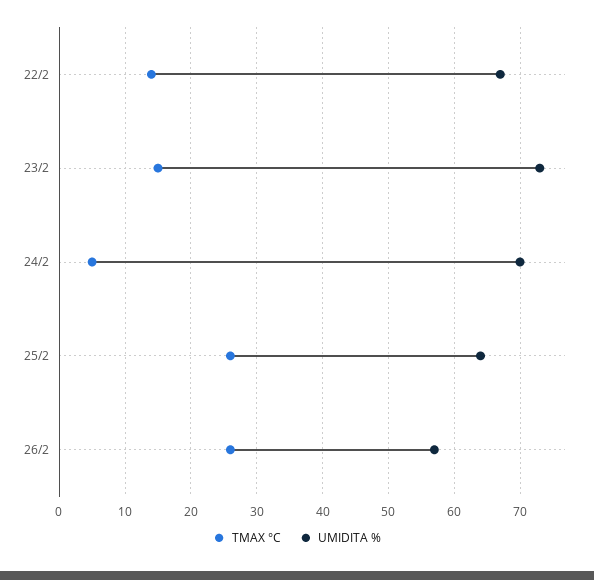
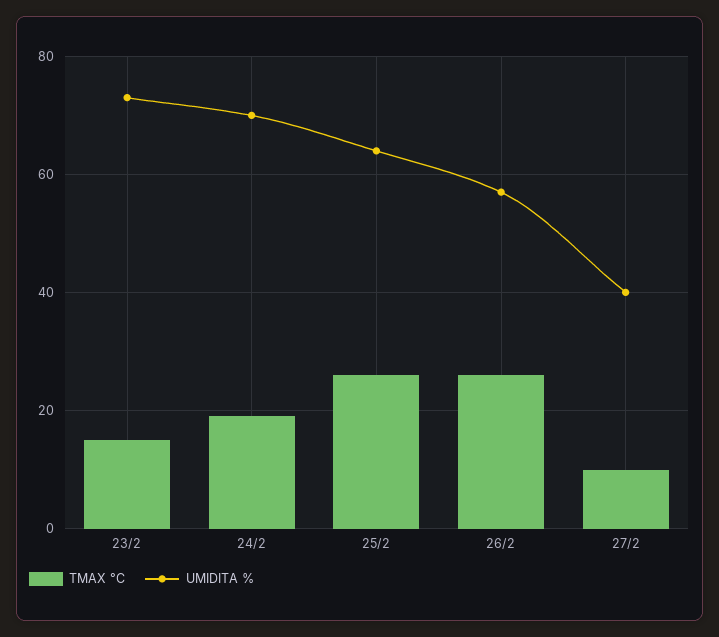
TMAX °C, 22/2: 14 -> none
UMIDITA %, 22/2: 67 -> none
TMAX °C, 24/2: 5 -> 20
TMAX °C, 27/2: none -> 10
UMIDITA %, 27/2: none -> 40

